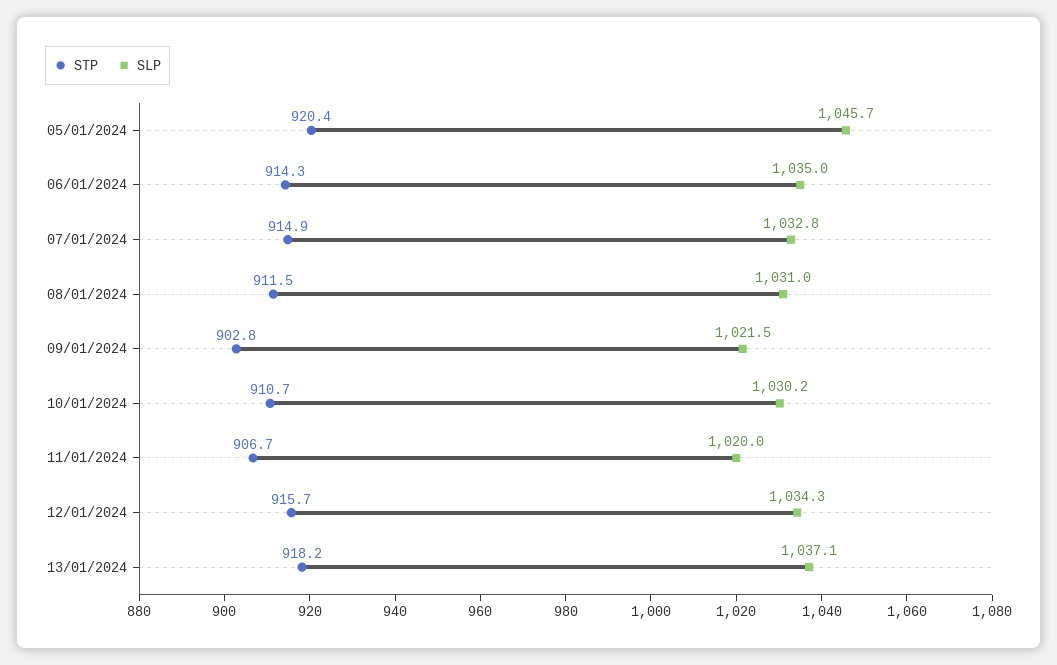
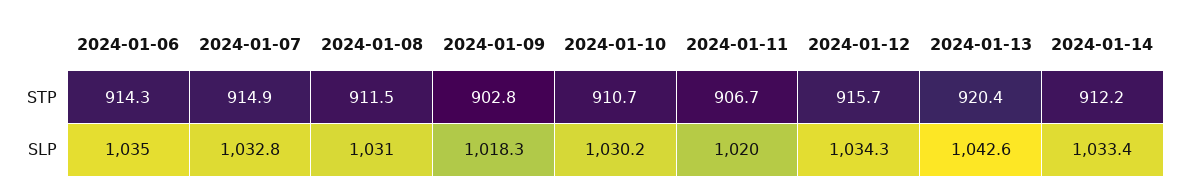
STP, 05/01/2024: 920.4 -> none
SLP, 05/01/2024: 1045.7 -> none
SLP, 09/01/2024: 1021.5 -> 1018.3
STP, 13/01/2024: 918.2 -> 920.4
SLP, 13/01/2024: 1037.1 -> 1042.6
STP, 2024-01-14: none -> 912.2
SLP, 2024-01-14: none -> 1033.4

